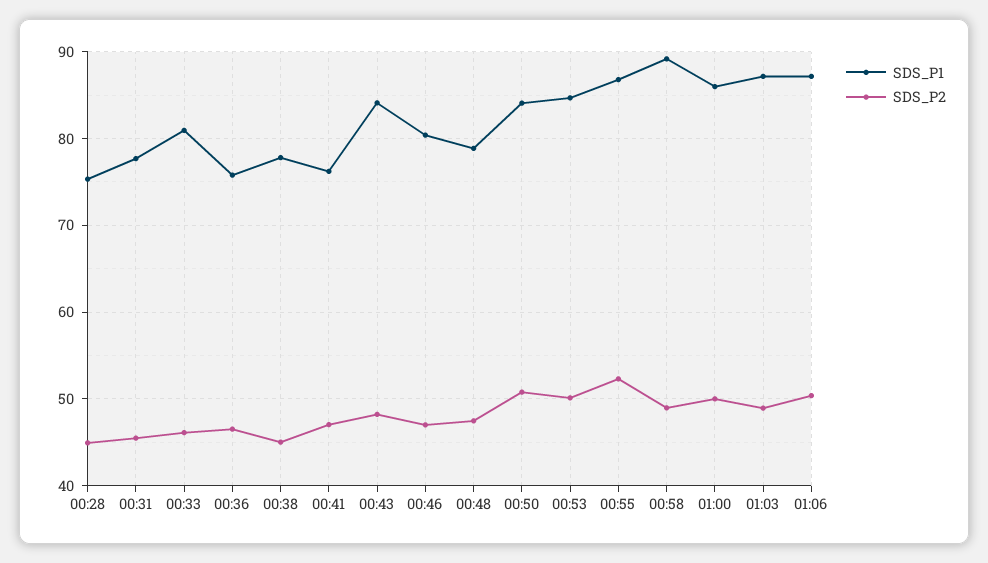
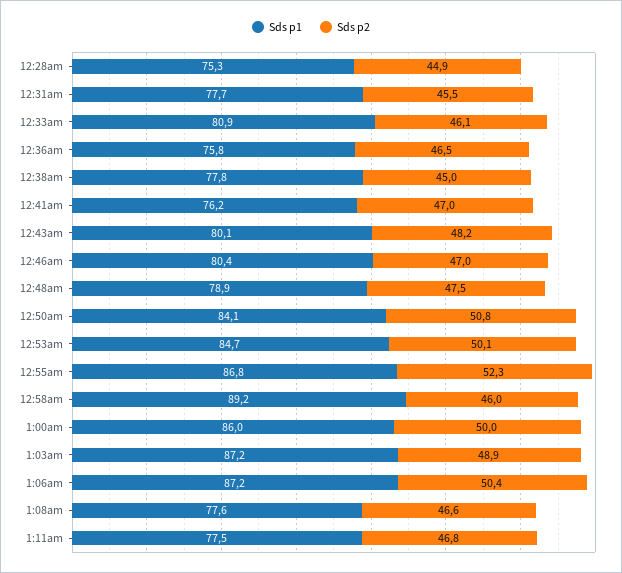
SDS_P1, 00:43: 84 -> 80.1
SDS_P2, 00:58: 49 -> 46
SDS_P1, 1:08am: none -> 77.6
SDS_P2, 1:08am: none -> 46.6
SDS_P1, 1:11am: none -> 77.5
SDS_P2, 1:11am: none -> 46.8

